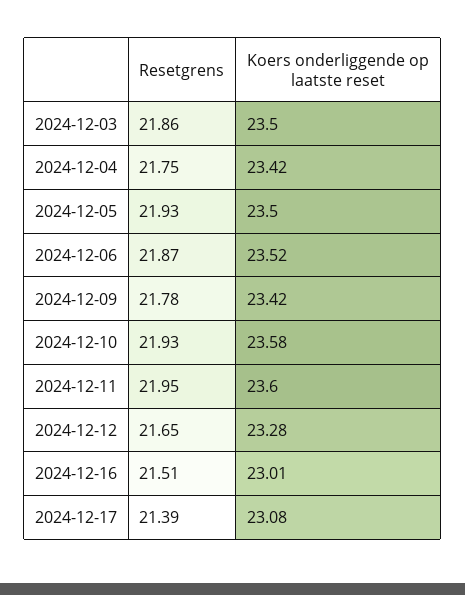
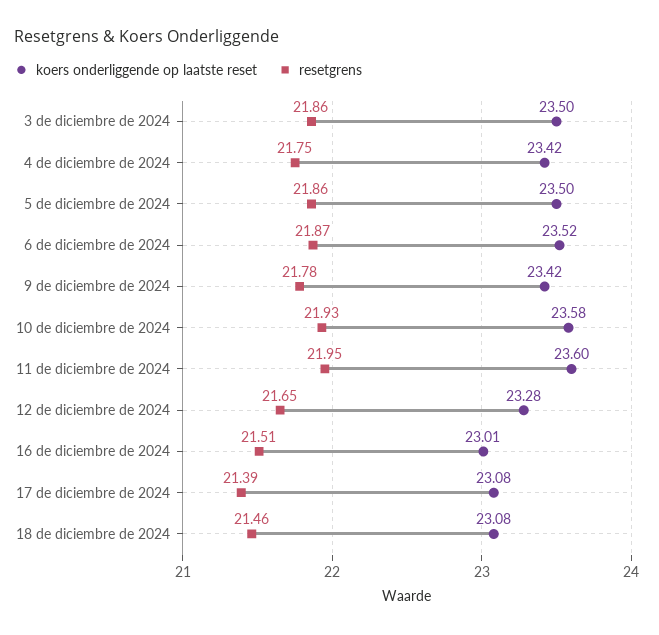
Resetgrens, 2024-12-05: 21.93 -> 21.86
Koers onderliggende op laatste reset, 18 de diciembre de 2024: none -> 23.08
Resetgrens, 18 de diciembre de 2024: none -> 21.46

